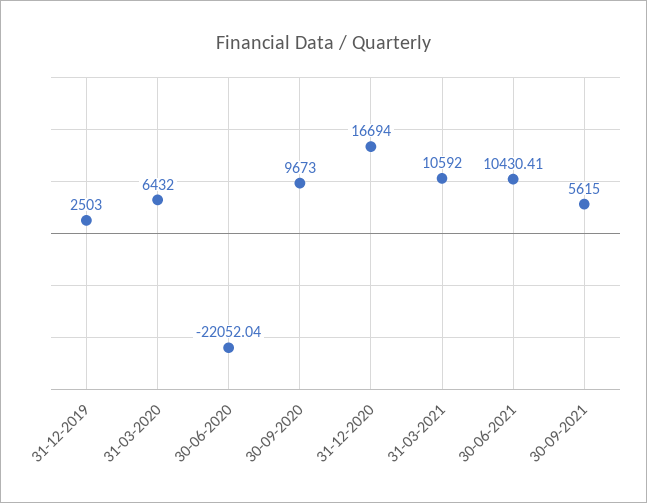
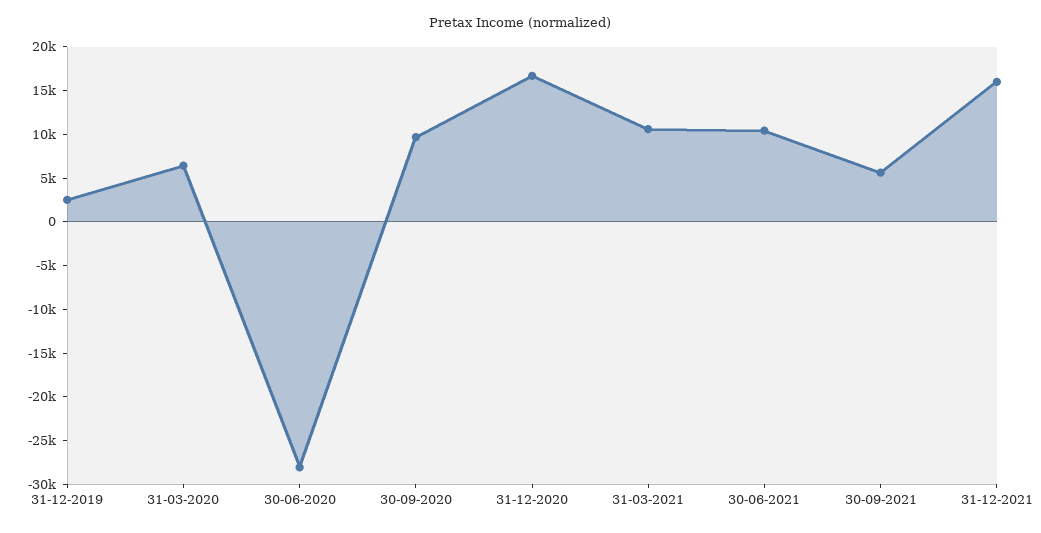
30-06-2020: -22052.04 -> -28000
31-12-2021: none -> 16000

